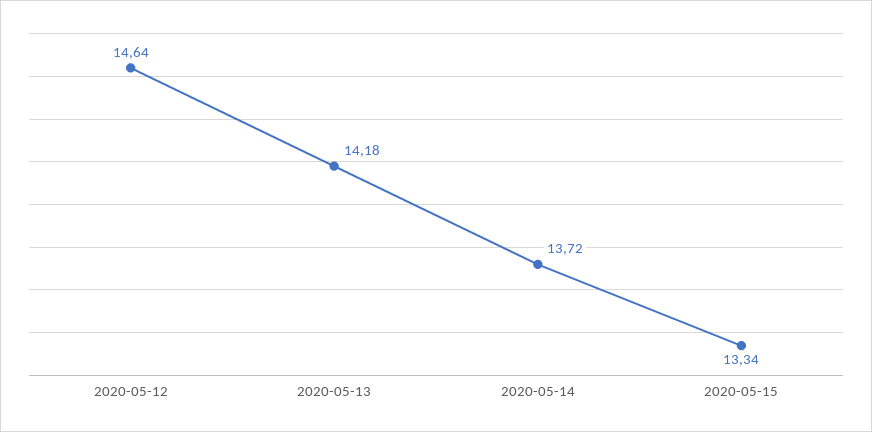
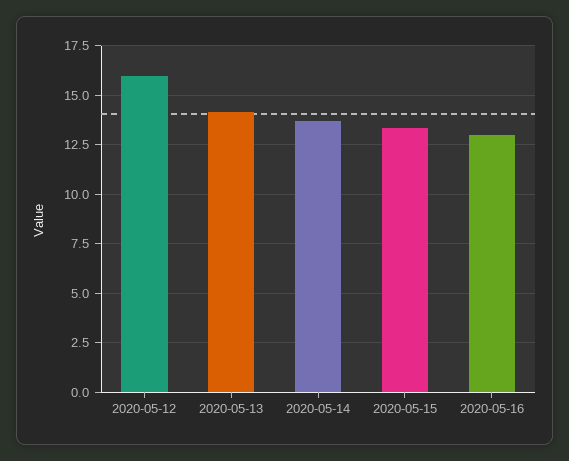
2020-05-12: 14.64 -> 16
2020-05-16: none -> 13

